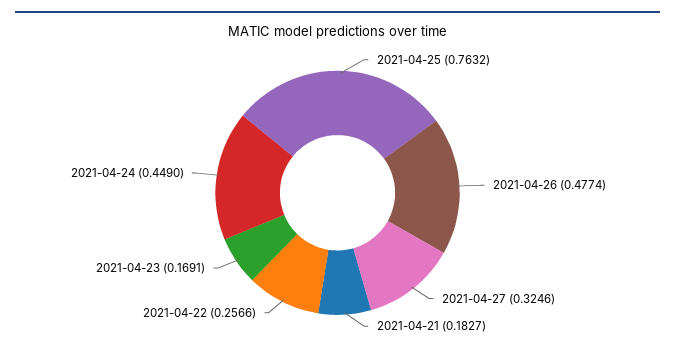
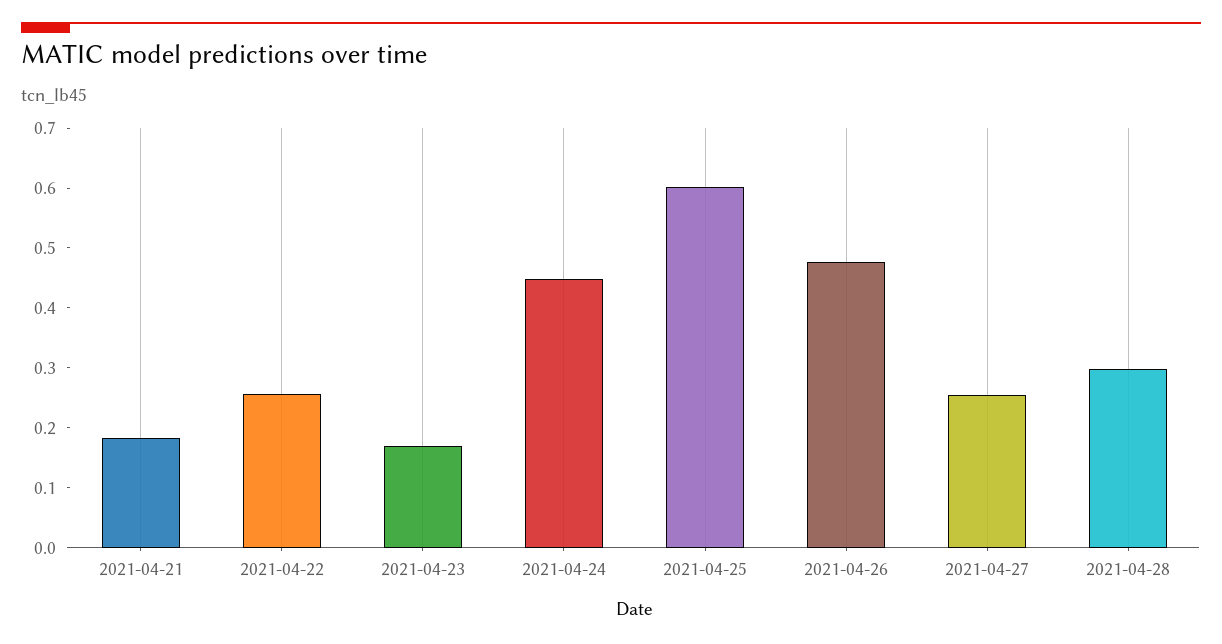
2021-04-25: 0.7632 -> 0.6
2021-04-27: 0.3246 -> 0.26
2021-04-28: none -> 0.3

